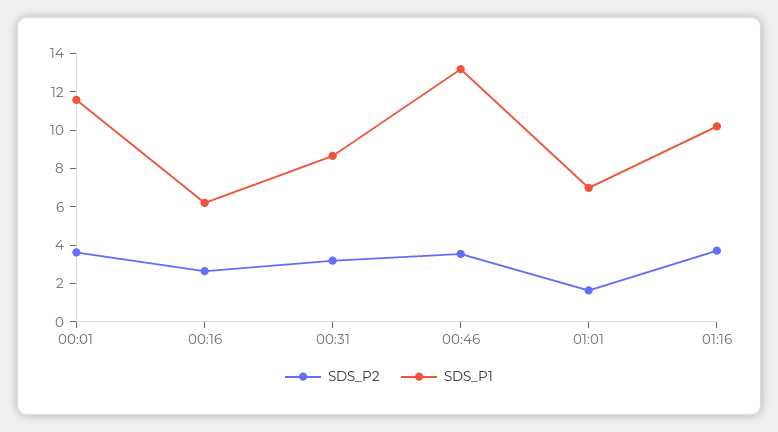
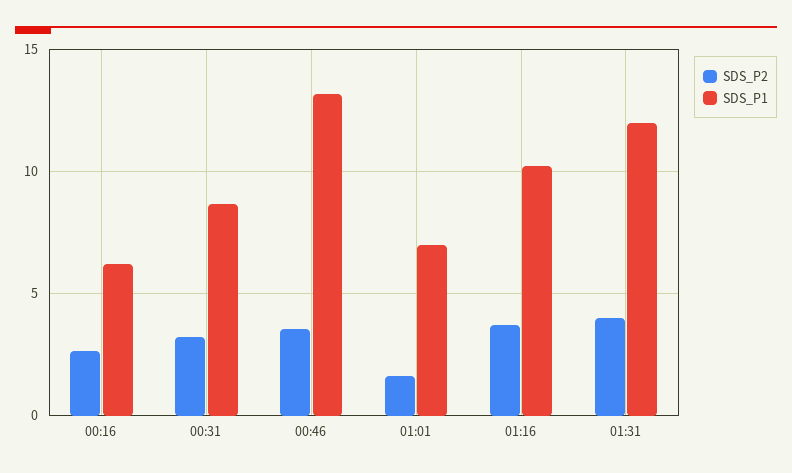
SDS_P2, 00:01: 3.5 -> none
SDS_P1, 00:01: 11.5 -> none
SDS_P2, 01:31: none -> 4
SDS_P1, 01:31: none -> 12

